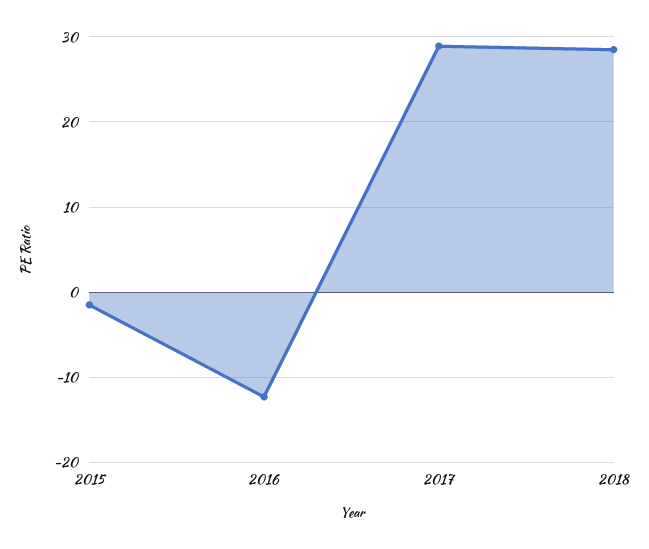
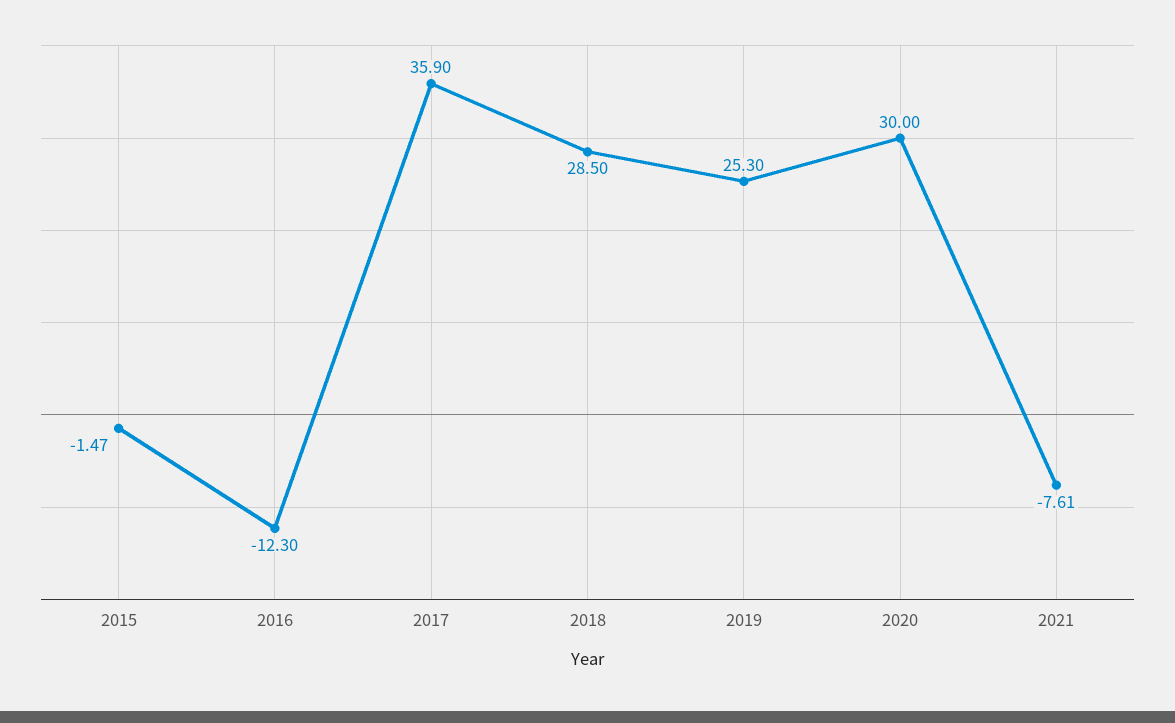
2017: 29 -> 35.9
2019: none -> 25.3
2020: none -> 30
2021: none -> -7.61

